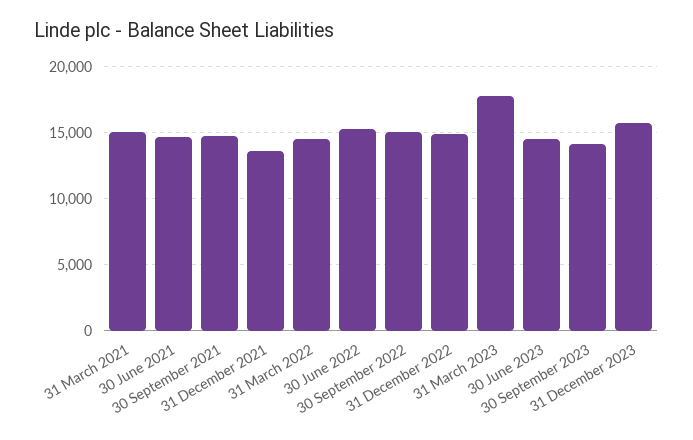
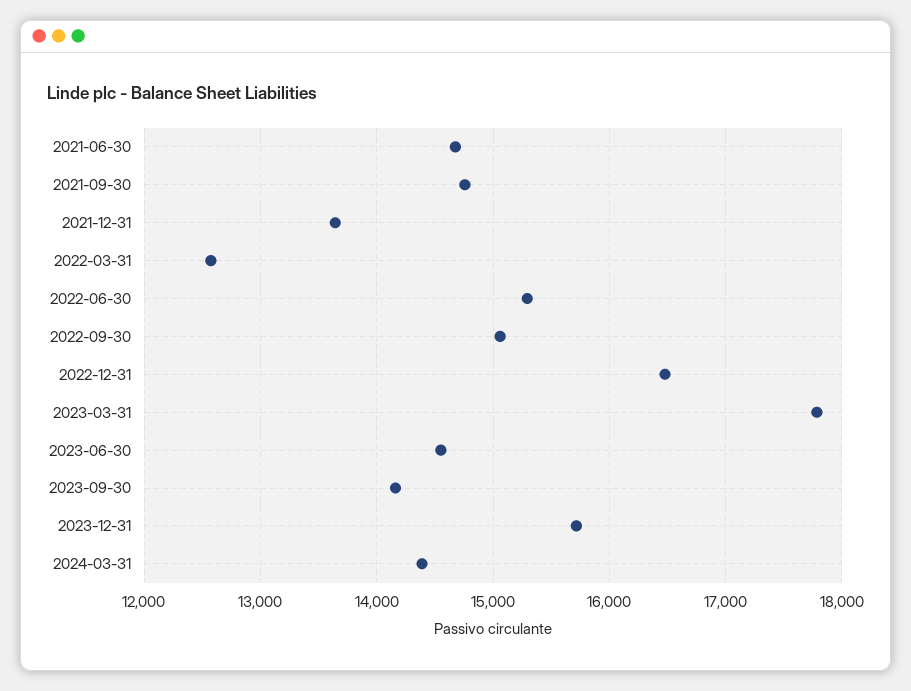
31 March 2021: 15000 -> none
31 March 2022: 14500 -> 12600
31 December 2022: 15000 -> 16500
2024-03-31: none -> 14400

